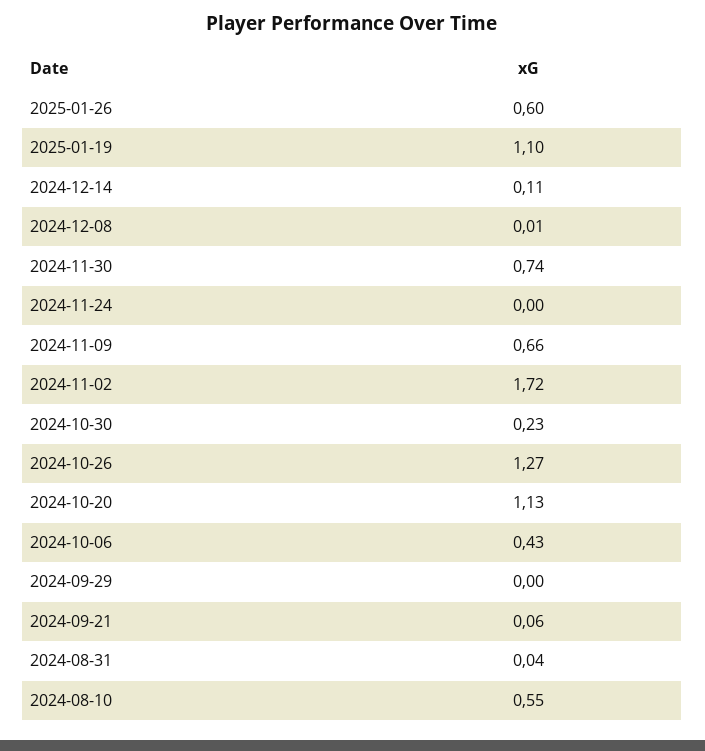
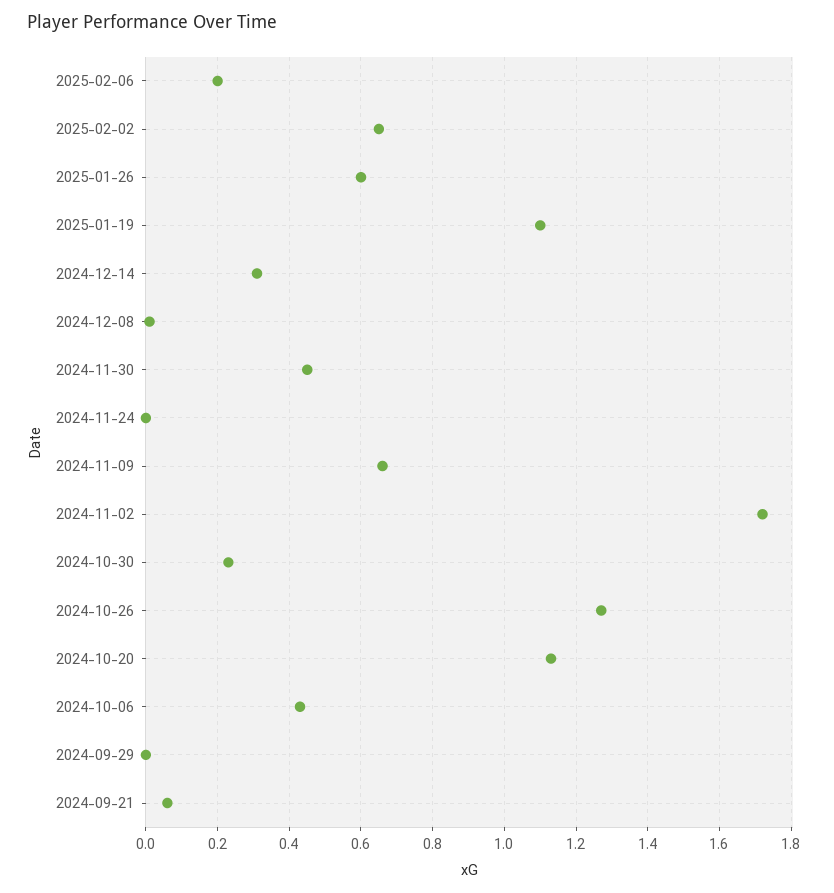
2024-12-14: 0.11 -> 0.3
2024-11-30: 0.74 -> 0.45
2024-08-31: 0.04 -> none
2024-08-10: 0.55 -> none
2025-02-06: none -> 0.2
2025-02-02: none -> 0.65

